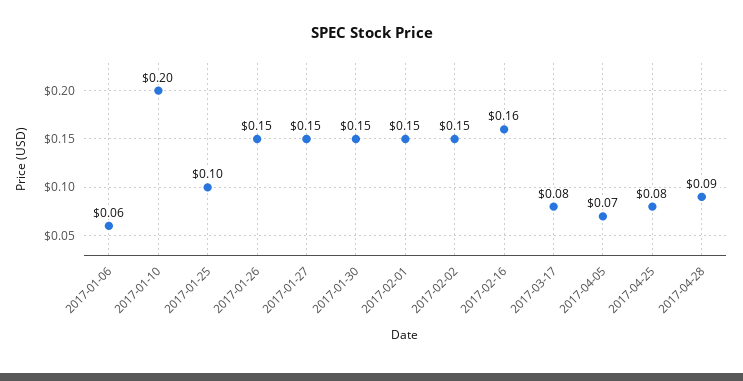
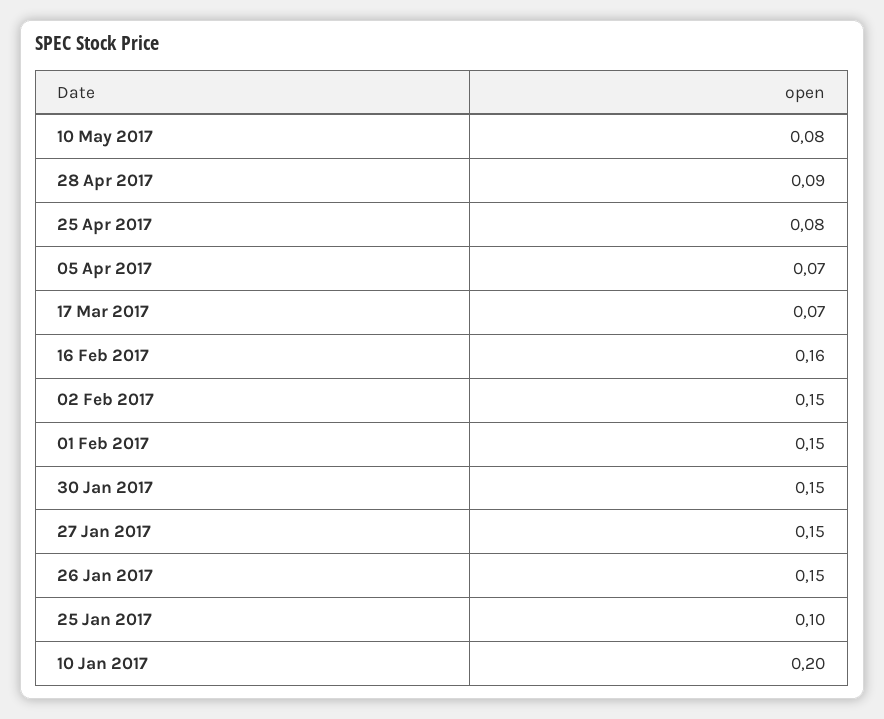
2017-01-06: 0.06 -> none
2017-03-17: 0.08 -> 0.07
10 May 2017: none -> 0.08

